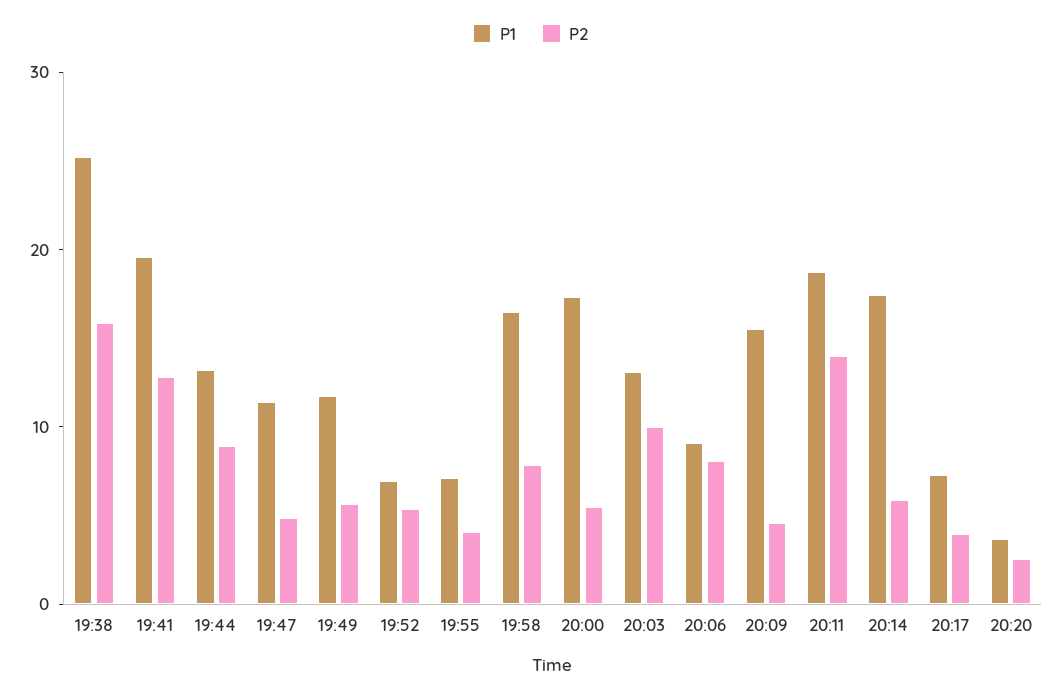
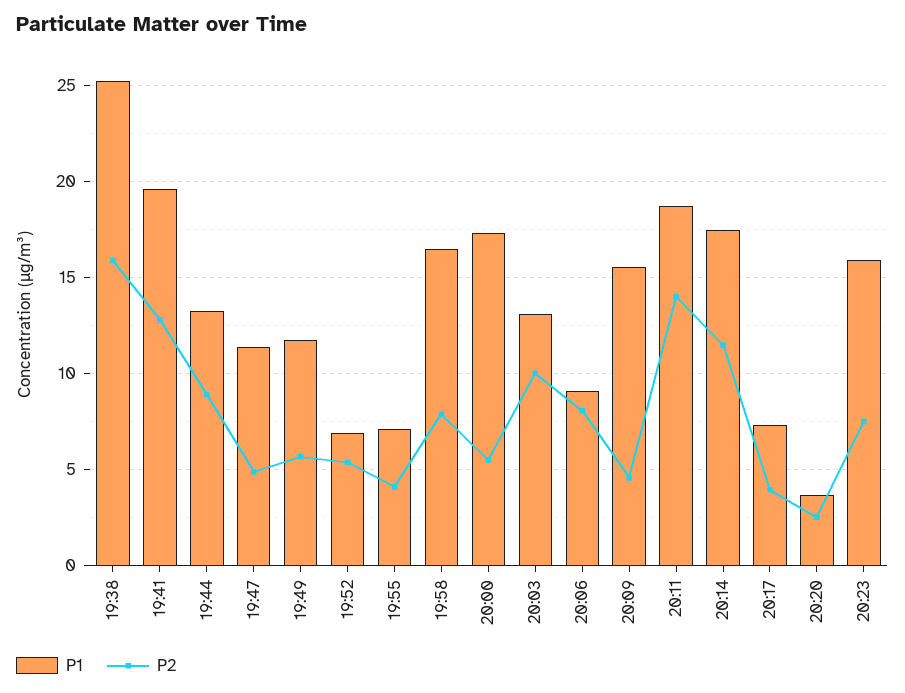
P2, 20:14: 6 -> 11.5
P1, 20:23: none -> 16
P2, 20:23: none -> 7.5

